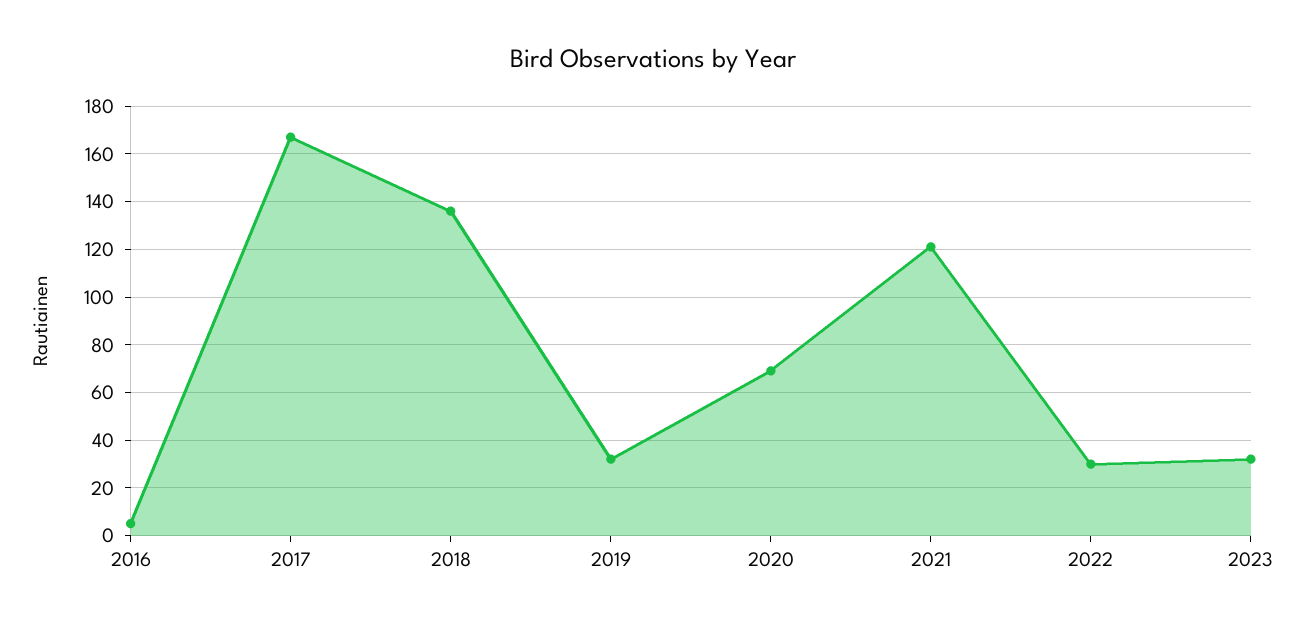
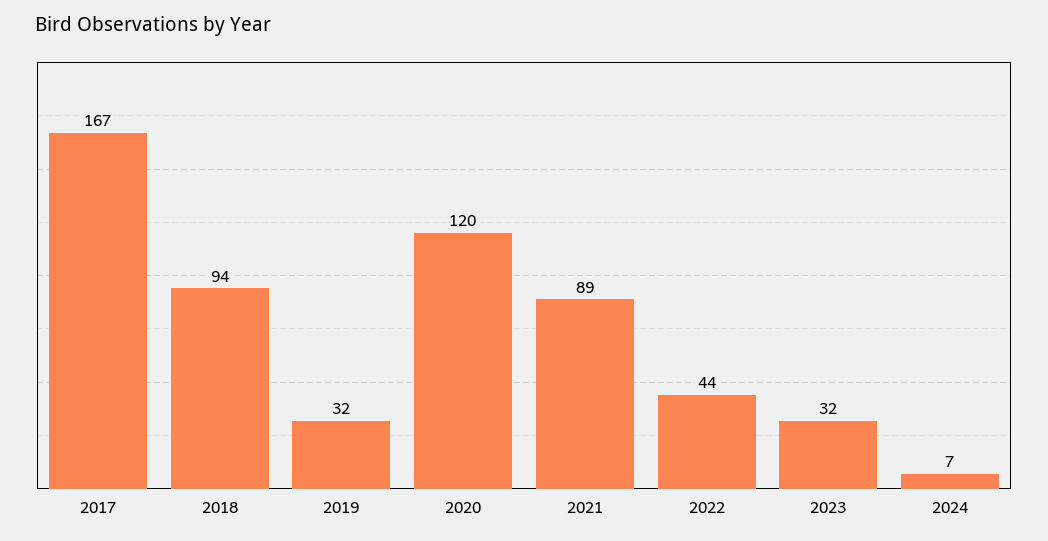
2016: 5 -> none
2018: 135 -> 94
2020: 70 -> 120
2021: 120 -> 89
2022: 30 -> 44
2024: none -> 7

